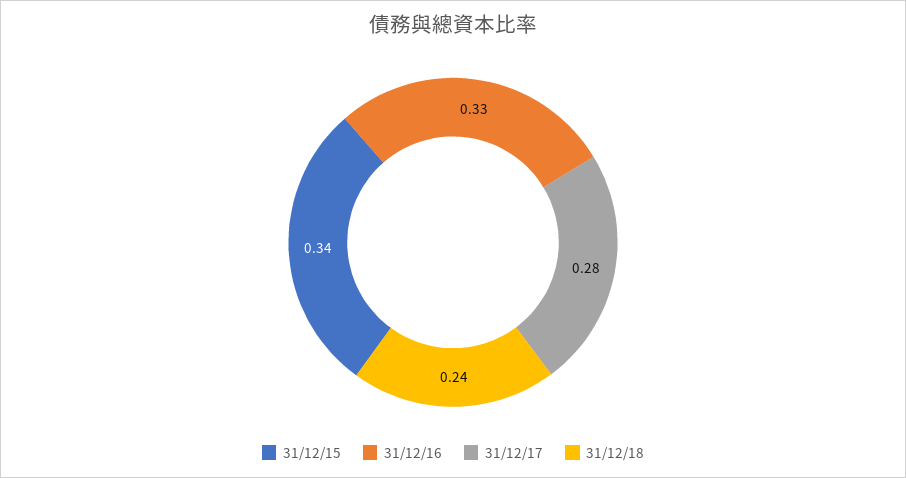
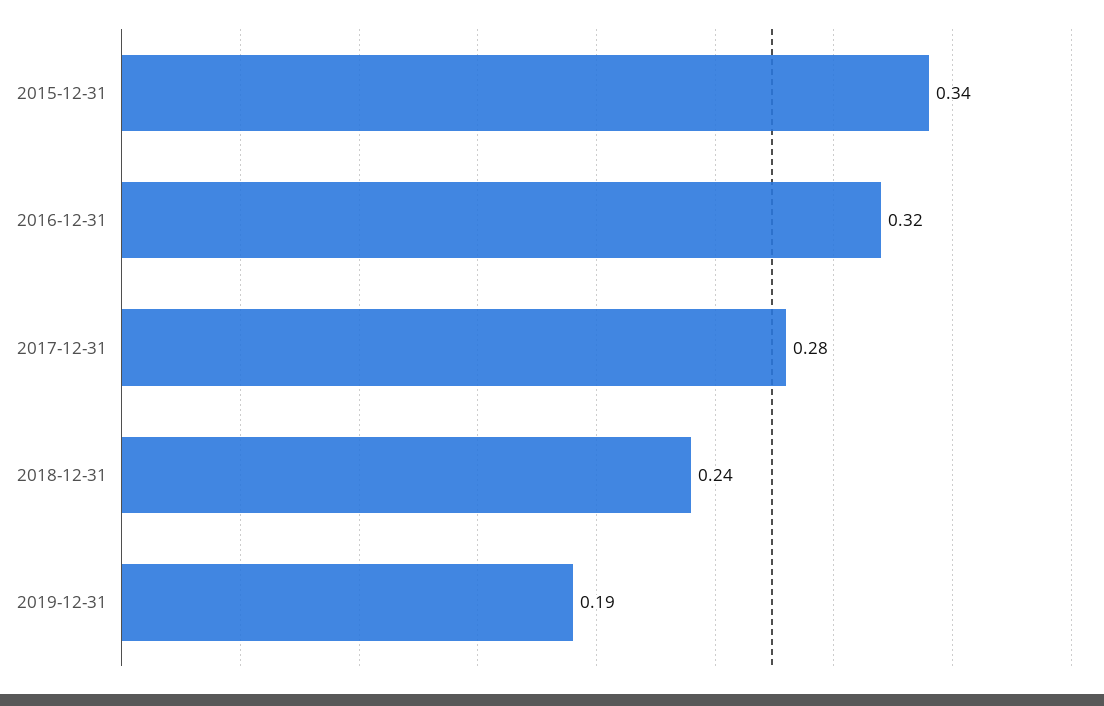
31/12/16: 0.33 -> 0.32
2019-12-31: none -> 0.19

